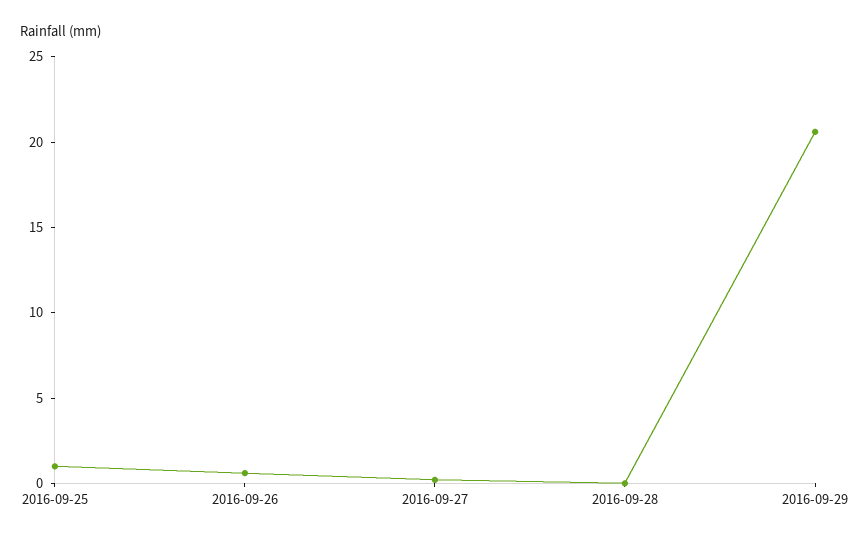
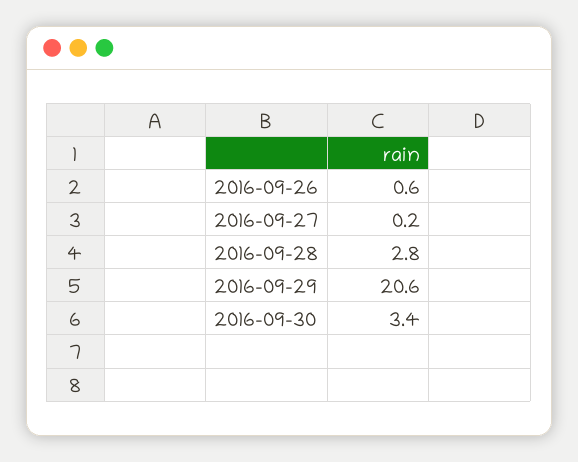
2016-09-25: 1 -> none
2016-09-28: 0 -> 2.8
2016-09-30: none -> 3.4

